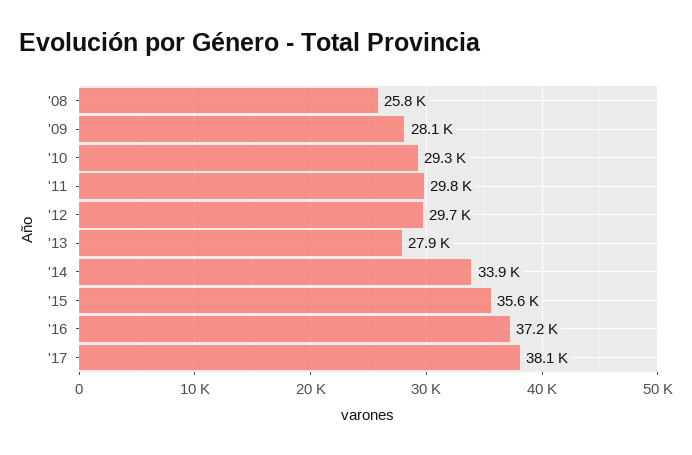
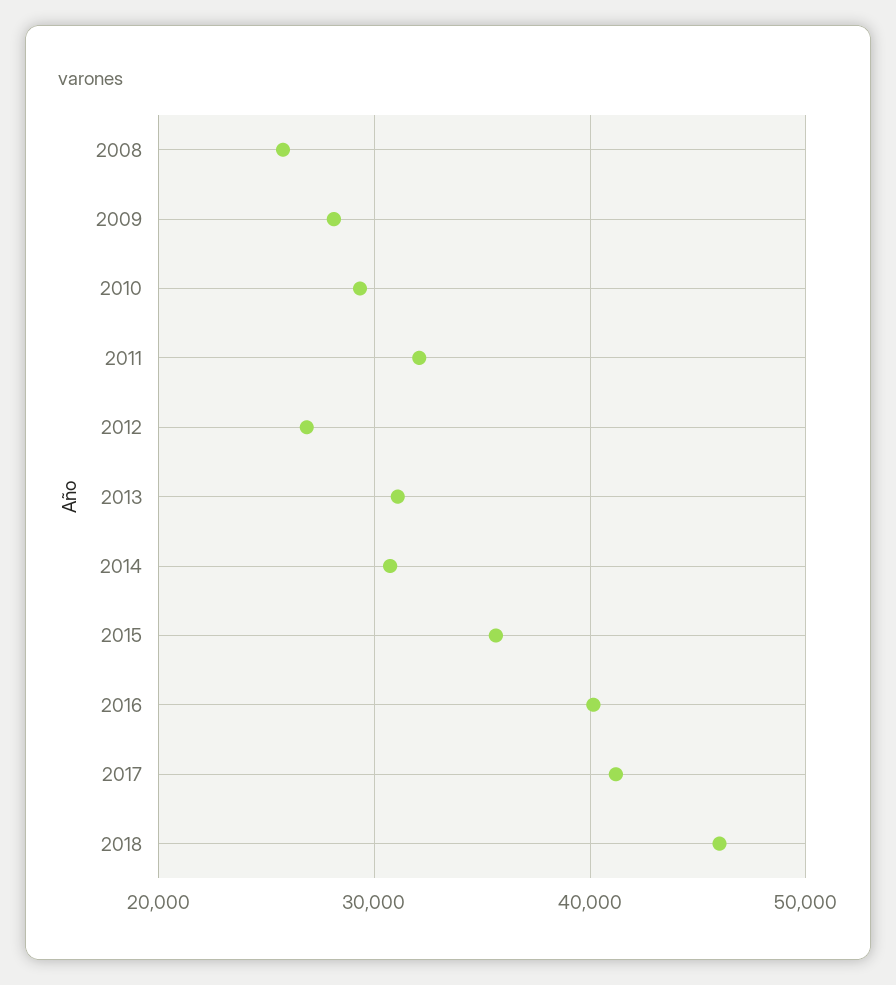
'11: 29800 -> 32000
'12: 29700 -> 27000
'13: 27900 -> 31000
'14: 33900 -> 31000
'16: 37200 -> 40000
'17: 38100 -> 41000
2018: none -> 46000

